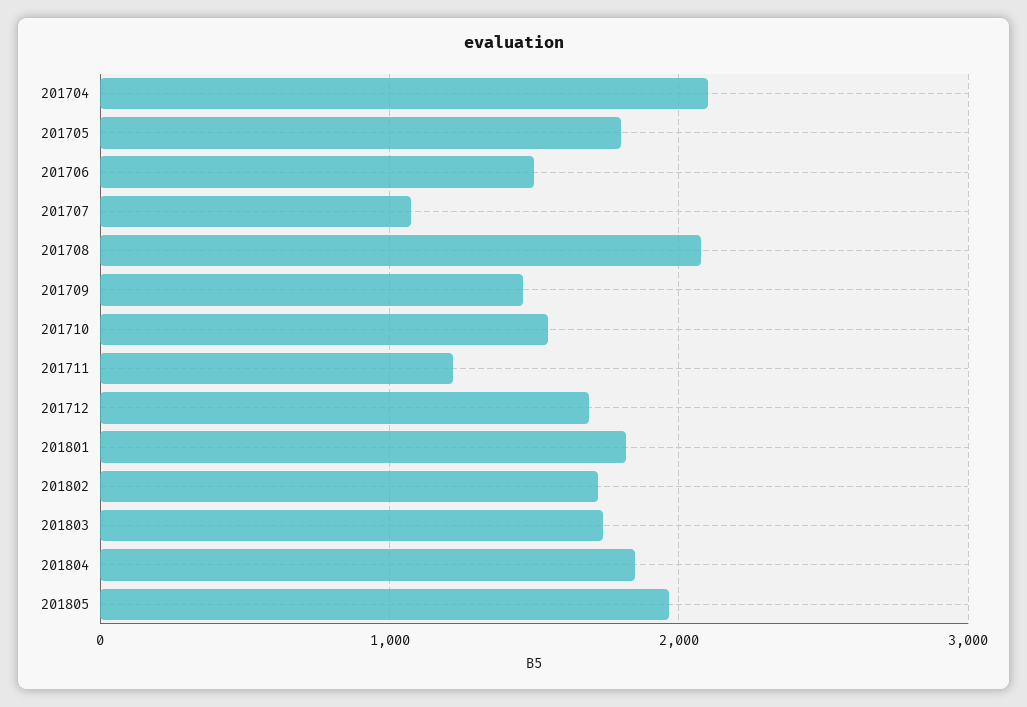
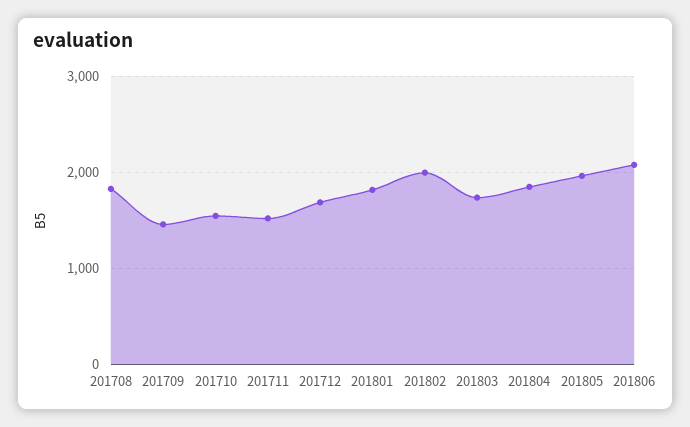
201704: 2100 -> none
201705: 1800 -> none
201706: 1500 -> none
201707: 1100 -> none
201708: 2100 -> 1800
201711: 1200 -> 1500
201802: 1700 -> 2000
201806: none -> 2100

